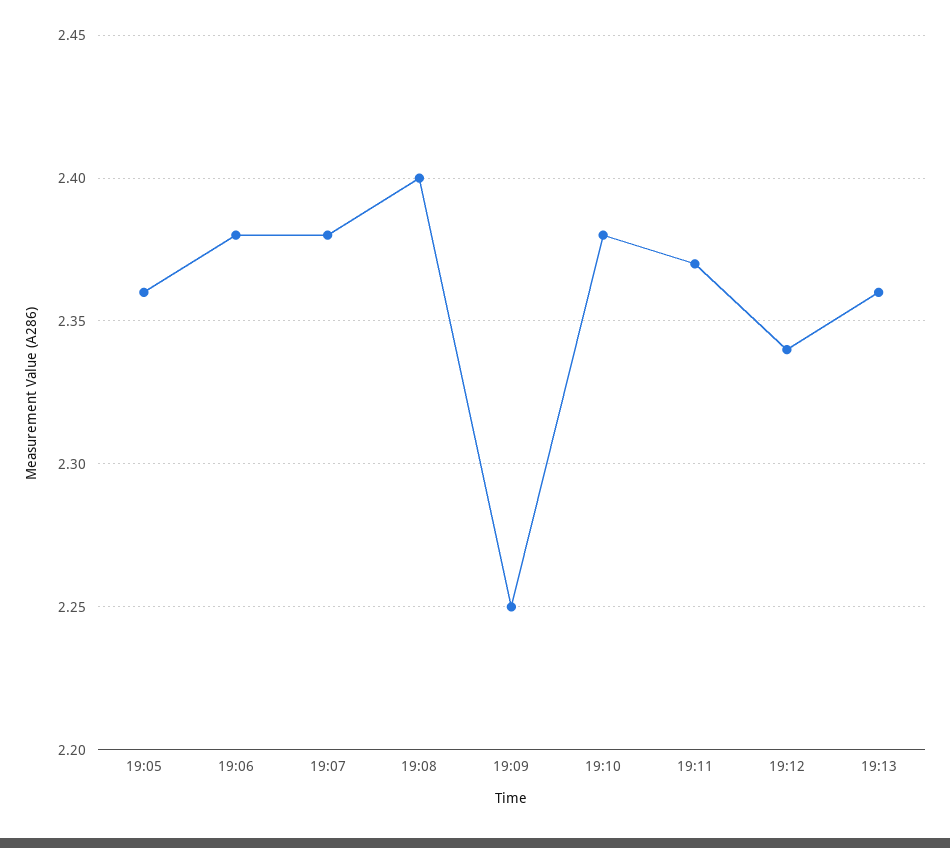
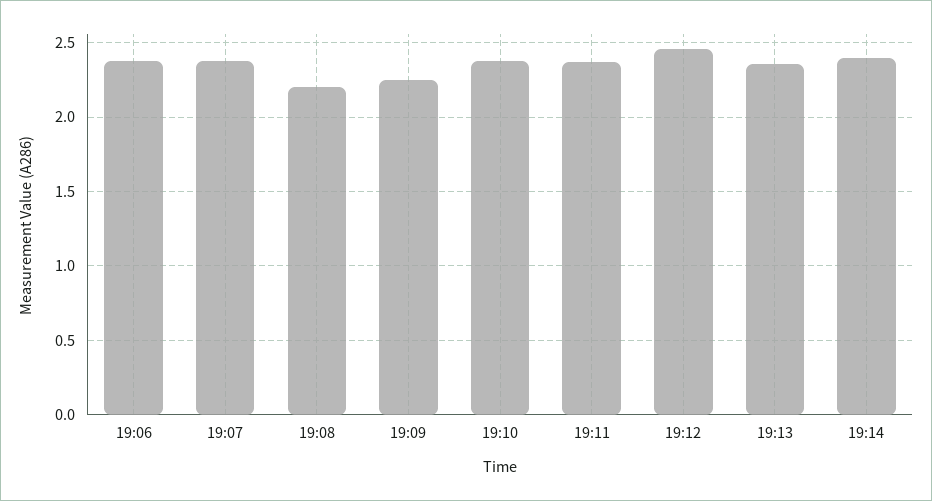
19:05: 2.36 -> none
19:08: 2.4 -> 2.2
19:12: 2.34 -> 2.45
19:14: none -> 2.4

